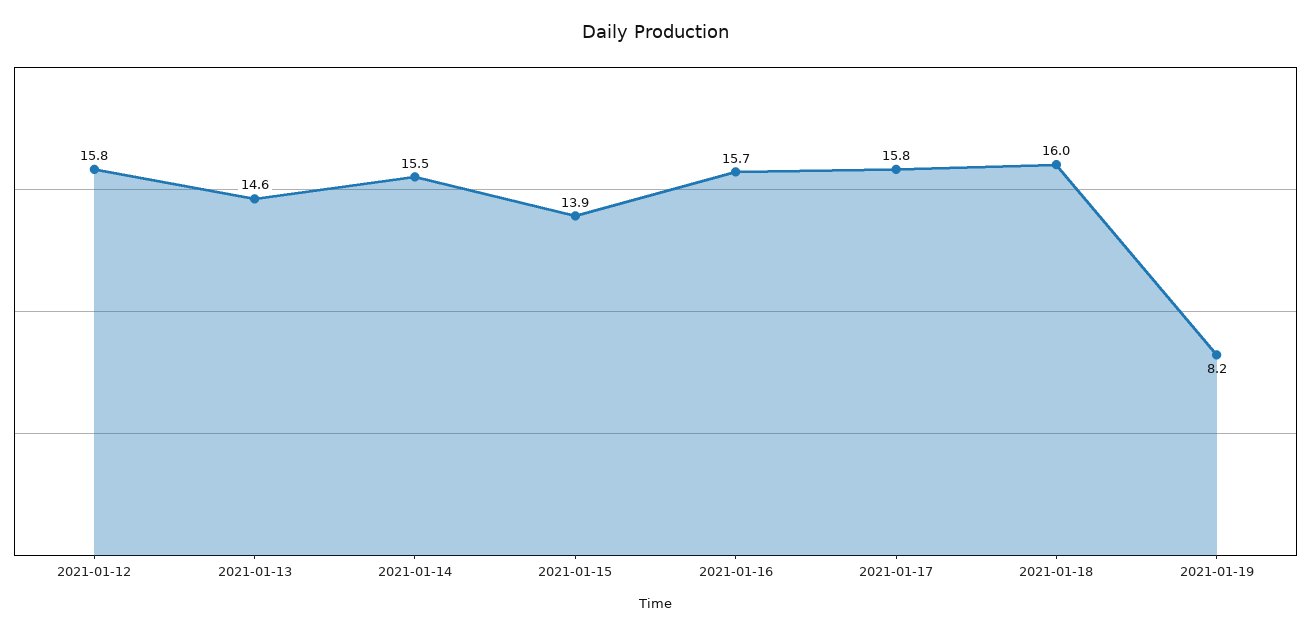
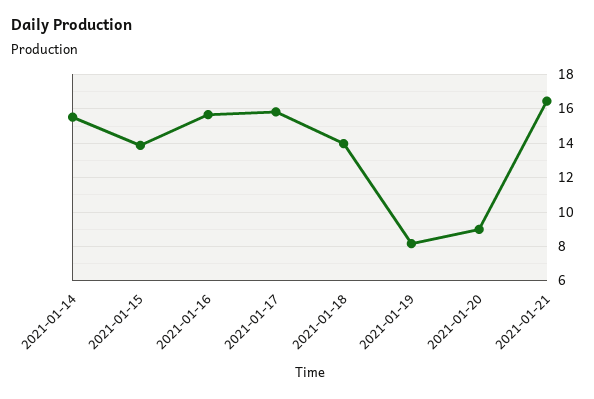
2021-01-12: 15.8 -> none
2021-01-13: 14.6 -> none
2021-01-18: 16 -> 14
2021-01-20: none -> 9
2021-01-21: none -> 16.5

